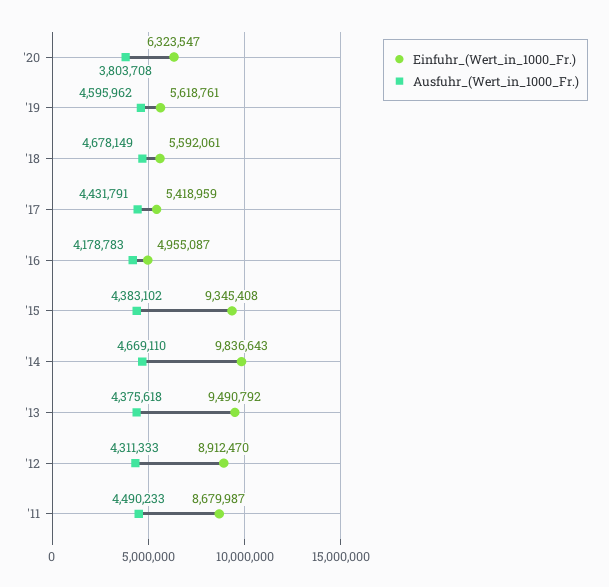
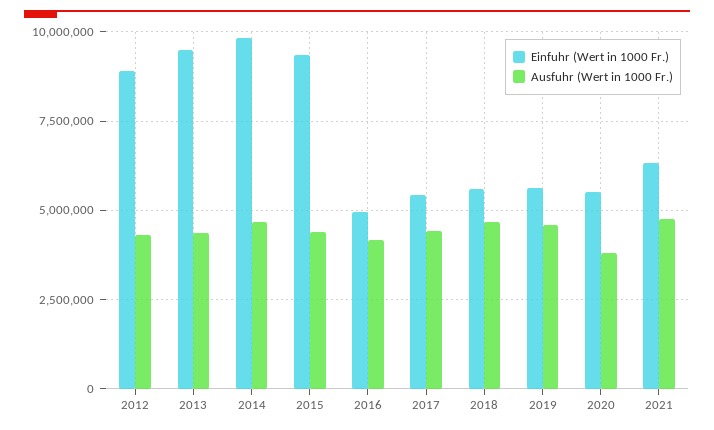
Einfuhr_(Wert_in_1000_Fr.), '20: 6323547 -> 5500000
Einfuhr_(Wert_in_1000_Fr.), '11: 8679987 -> none
Ausfuhr_(Wert_in_1000_Fr.), '11: 4490233 -> none
Einfuhr_(Wert_in_1000_Fr.), 2021: none -> 6250000
Ausfuhr_(Wert_in_1000_Fr.), 2021: none -> 4750000

